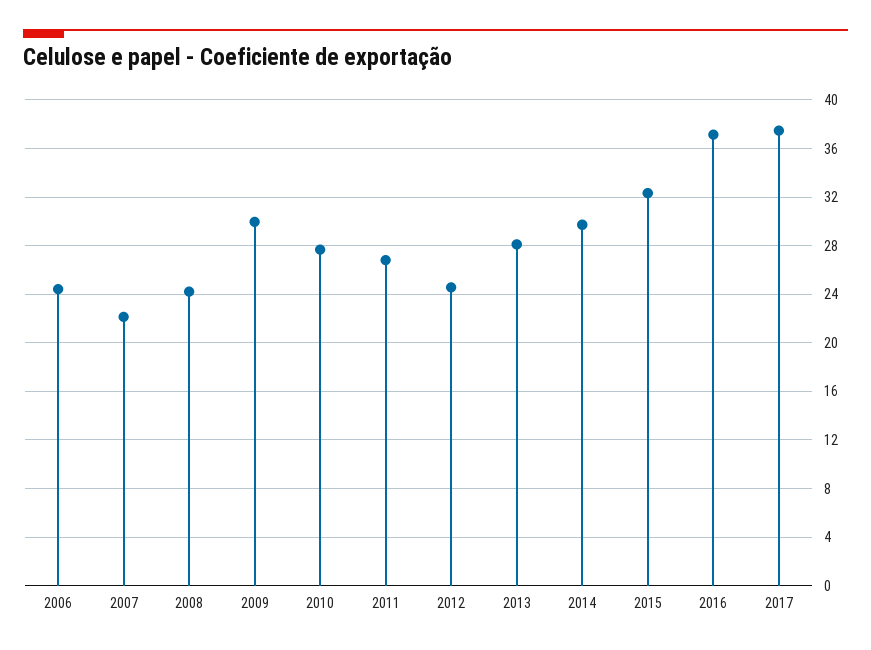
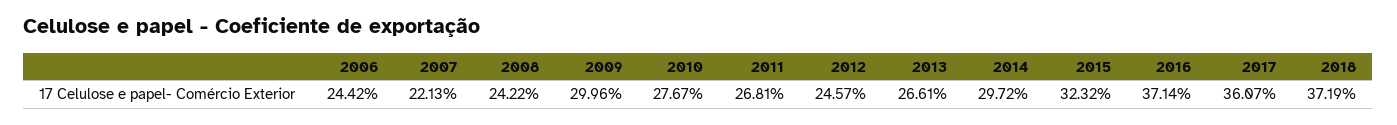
2013: 28 -> 26.61
2017: 37.5 -> 36.07
2018: none -> 37.19

